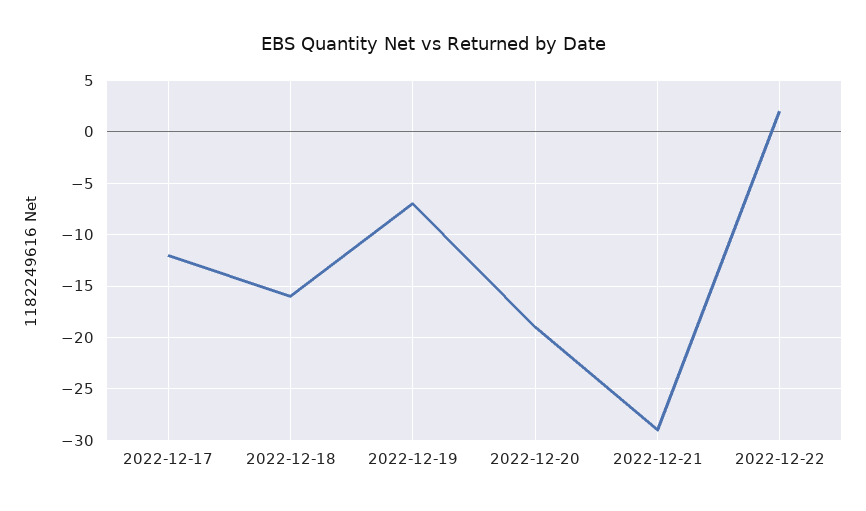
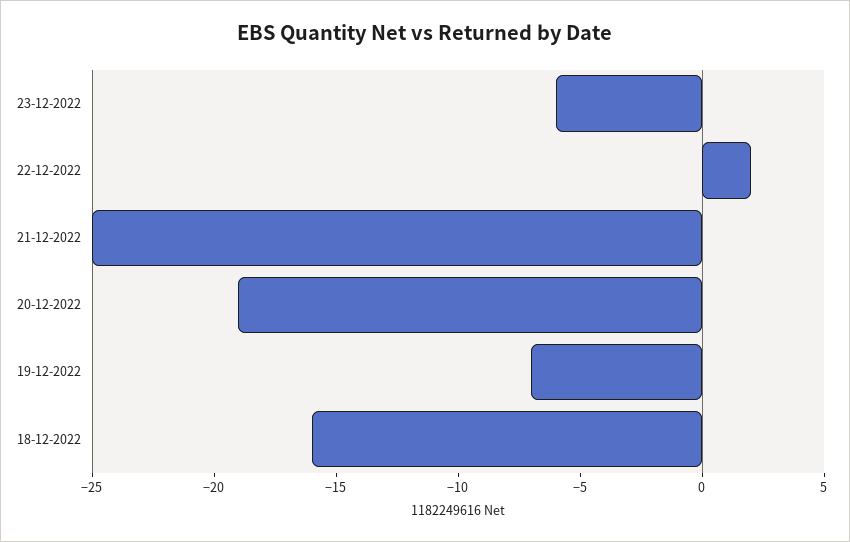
2022-12-17: -12 -> none
2022-12-21: -29 -> -25
23-12-2022: none -> -6

